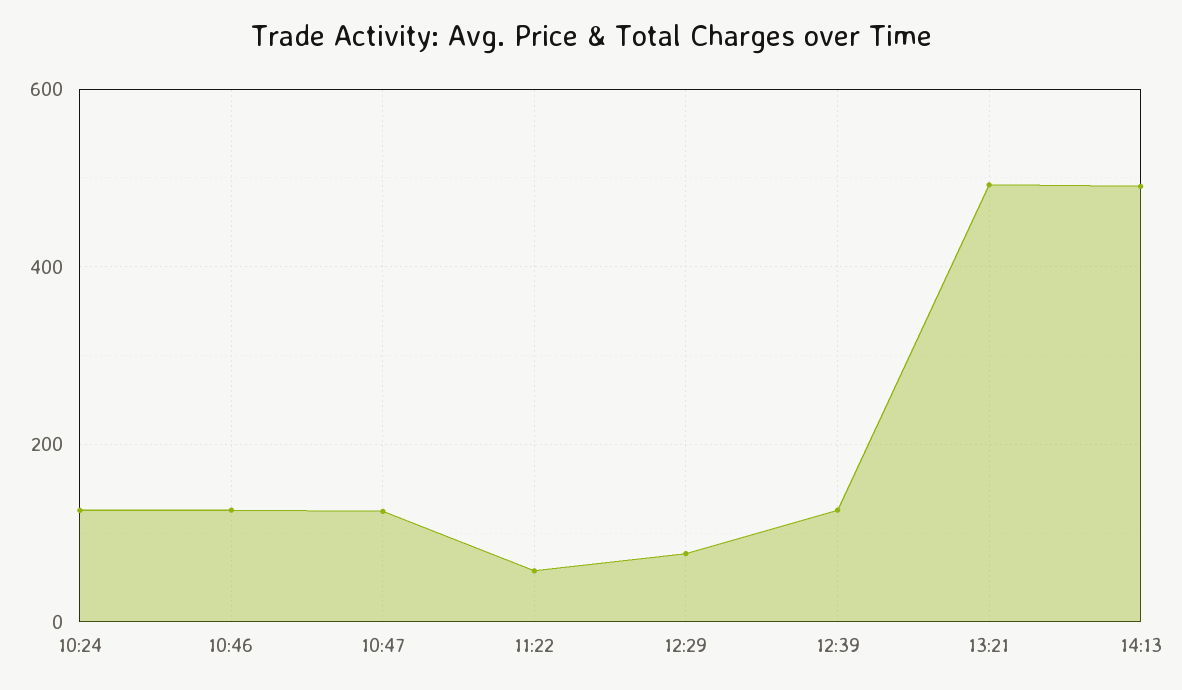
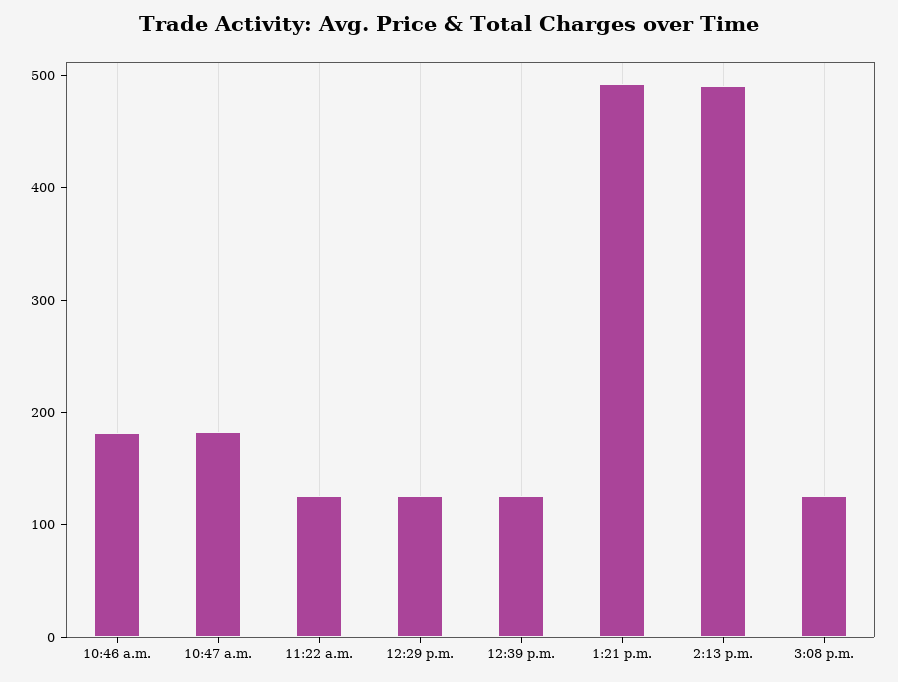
10:24: 120 -> none
10:46: 120 -> 180
10:47: 120 -> 180
11:22: 60 -> 120
12:29: 80 -> 120
3:08 p.m.: none -> 120

